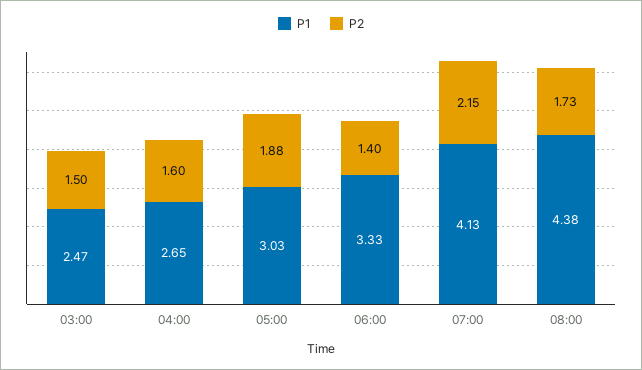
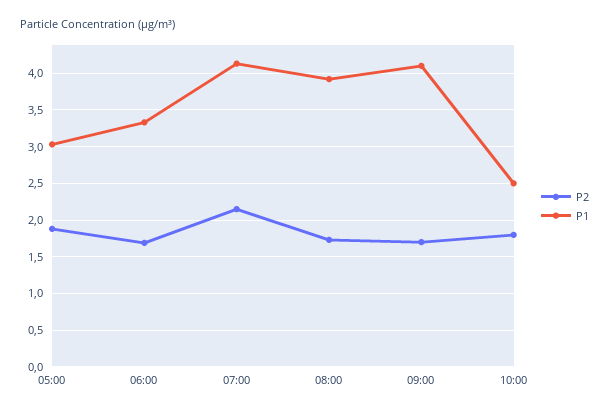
P1, 03:00: 2.47 -> none
P2, 03:00: 1.5 -> none
P1, 04:00: 2.65 -> none
P2, 04:00: 1.6 -> none
P2, 06:00: 1.4 -> 1.7
P1, 08:00: 4.38 -> 3.9
P2, 09:00: none -> 1.7
P1, 09:00: none -> 4.1
P2, 10:00: none -> 1.8
P1, 10:00: none -> 2.5

